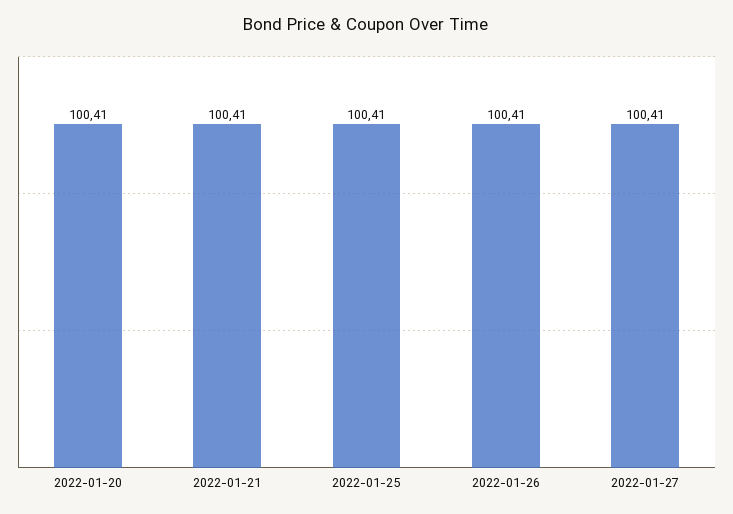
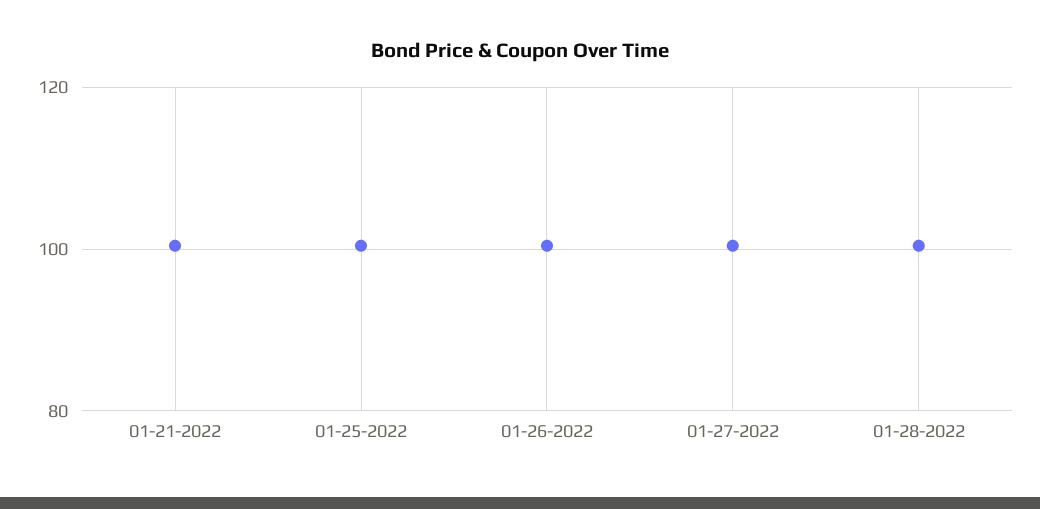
2022-01-20: 100.41 -> none
01-28-2022: none -> 100

